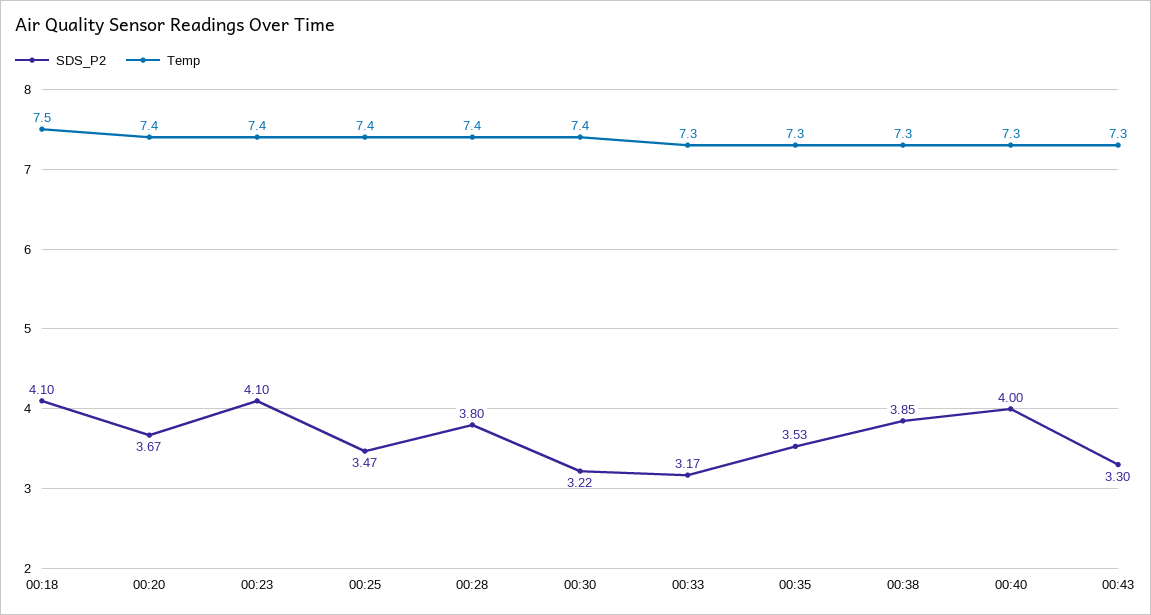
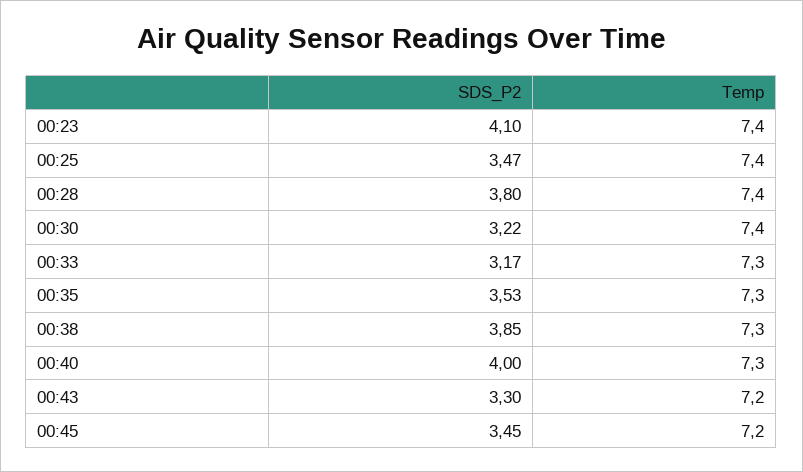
SDS_P2, 00:18: 4.1 -> none
Temp, 00:18: 7.5 -> none
SDS_P2, 00:20: 3.67 -> none
Temp, 00:20: 7.4 -> none
Temp, 00:43: 7.3 -> 7.2
SDS_P2, 00:45: none -> 3.45
Temp, 00:45: none -> 7.2

